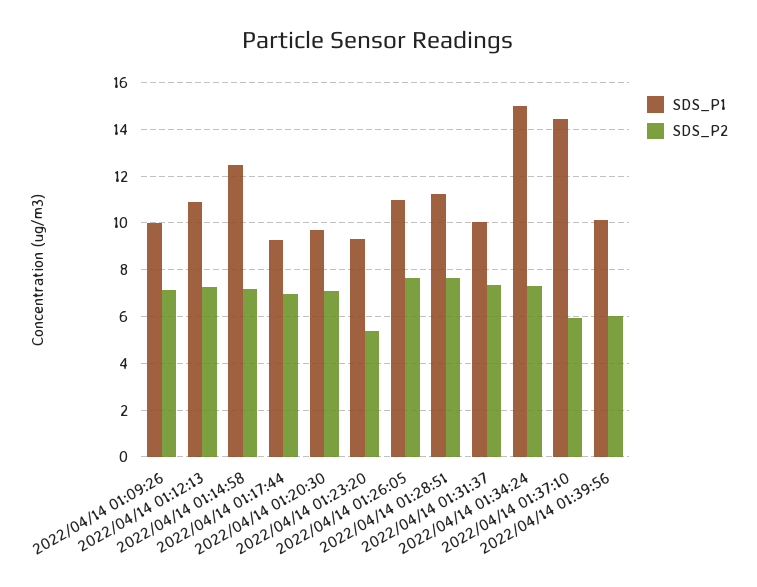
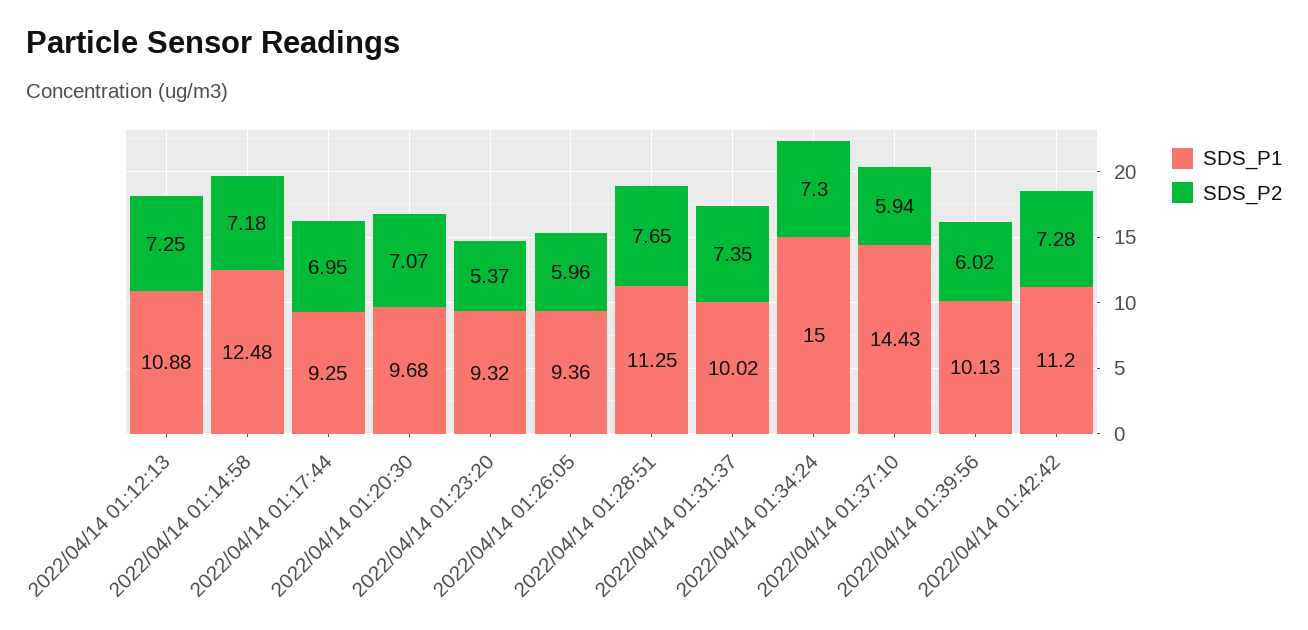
SDS_P1, 2022/04/14 01:09:26: 10 -> none
SDS_P2, 2022/04/14 01:09:26: 7 -> none
SDS_P1, 2022/04/14 01:26:05: 11 -> 9.36
SDS_P2, 2022/04/14 01:26:05: 7.5 -> 5.96
SDS_P1, 2022/04/14 01:42:42: none -> 11.2
SDS_P2, 2022/04/14 01:42:42: none -> 7.28

